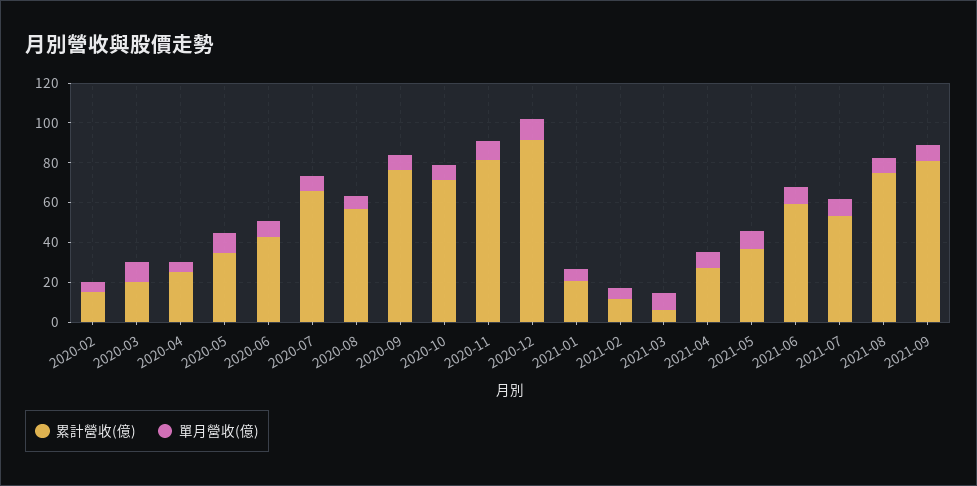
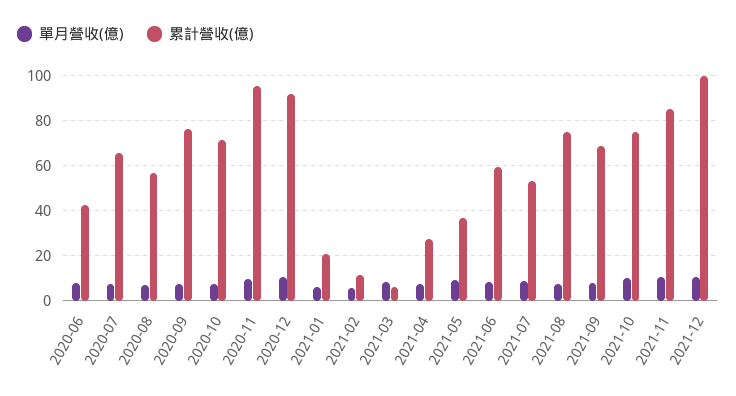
累計營收(億), 2020-02: 15 -> none
單月營收(億), 2020-02: 5 -> none
累計營收(億), 2020-03: 20 -> none
單月營收(億), 2020-03: 10 -> none
累計營收(億), 2020-04: 25 -> none
單月營收(億), 2020-04: 5 -> none
累計營收(億), 2020-05: 35 -> none
單月營收(億), 2020-05: 10 -> none
累計營收(億), 2020-11: 80 -> 95
累計營收(億), 2021-09: 80 -> 70
單月營收(億), 2021-10: none -> 10
累計營收(億), 2021-10: none -> 75
單月營收(億), 2021-11: none -> 10
累計營收(億), 2021-11: none -> 85
單月營收(億), 2021-12: none -> 10
累計營收(億), 2021-12: none -> 100

